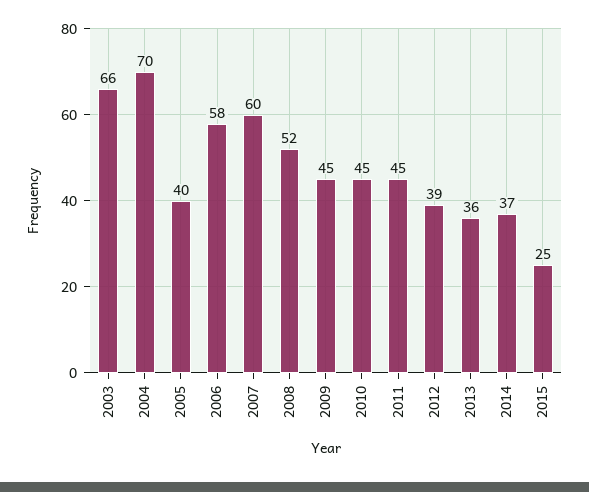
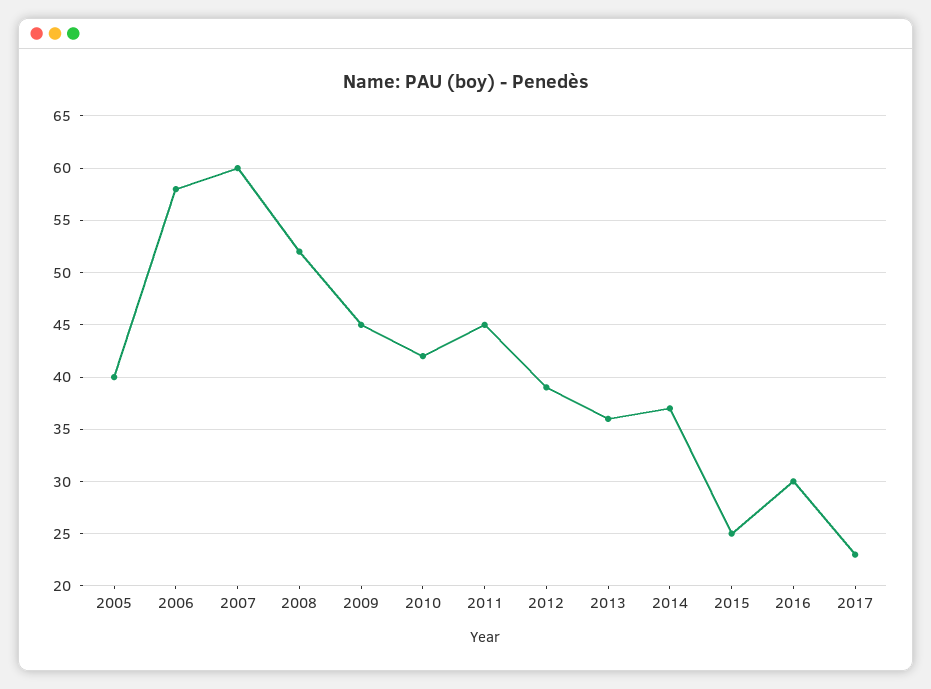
2003: 66 -> none
2004: 70 -> none
2010: 45 -> 42
2016: none -> 30
2017: none -> 23

